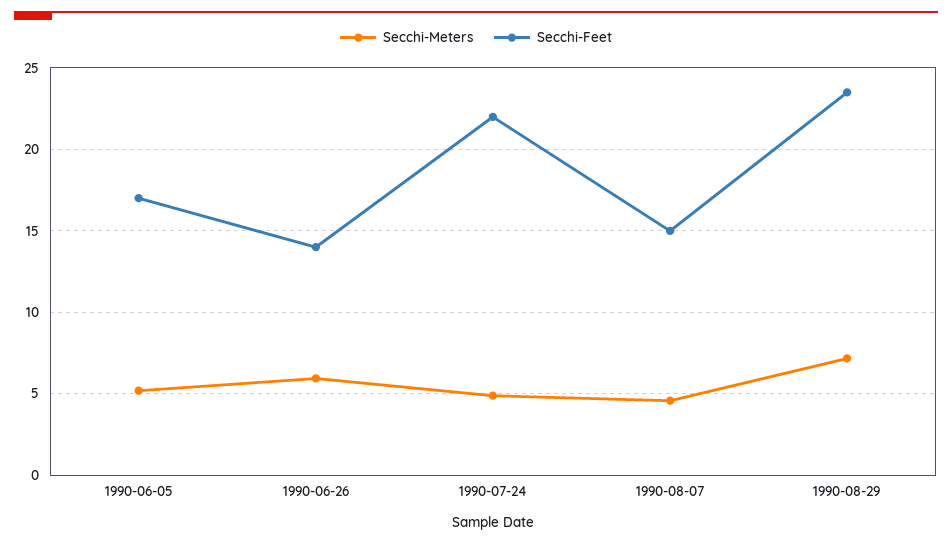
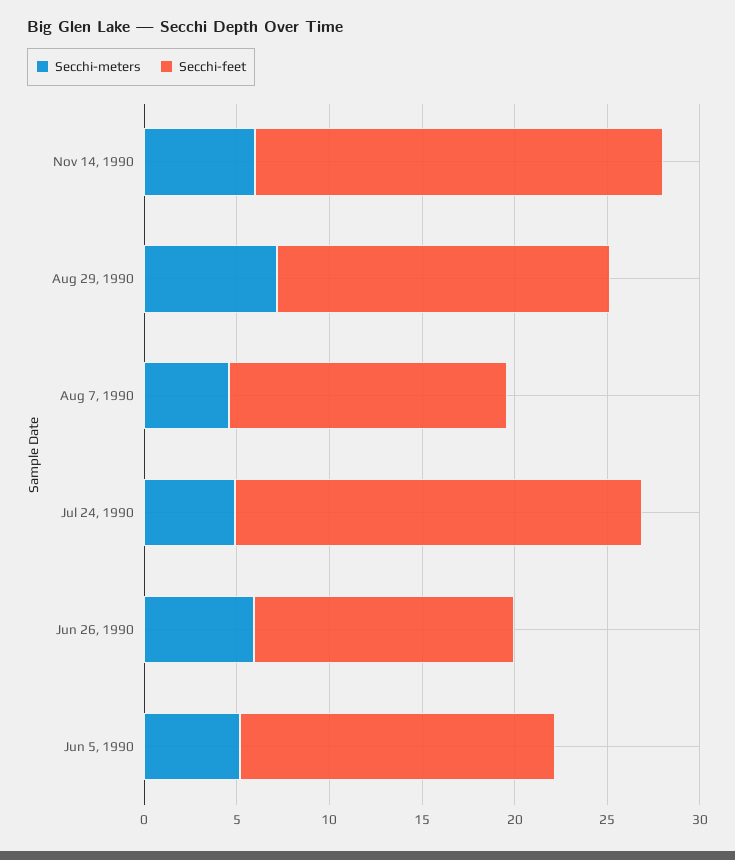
Secchi-Feet, 1990-08-29: 23.5 -> 18
Secchi-Meters, Nov 14, 1990: none -> 6
Secchi-Feet, Nov 14, 1990: none -> 22

